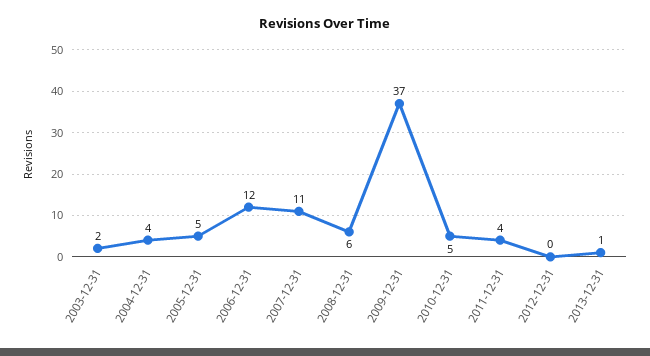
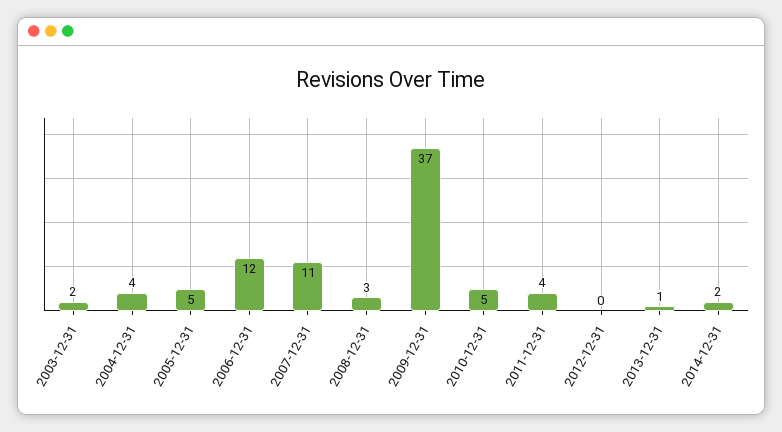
2008-12-31: 6 -> 3
2014-12-31: none -> 2

